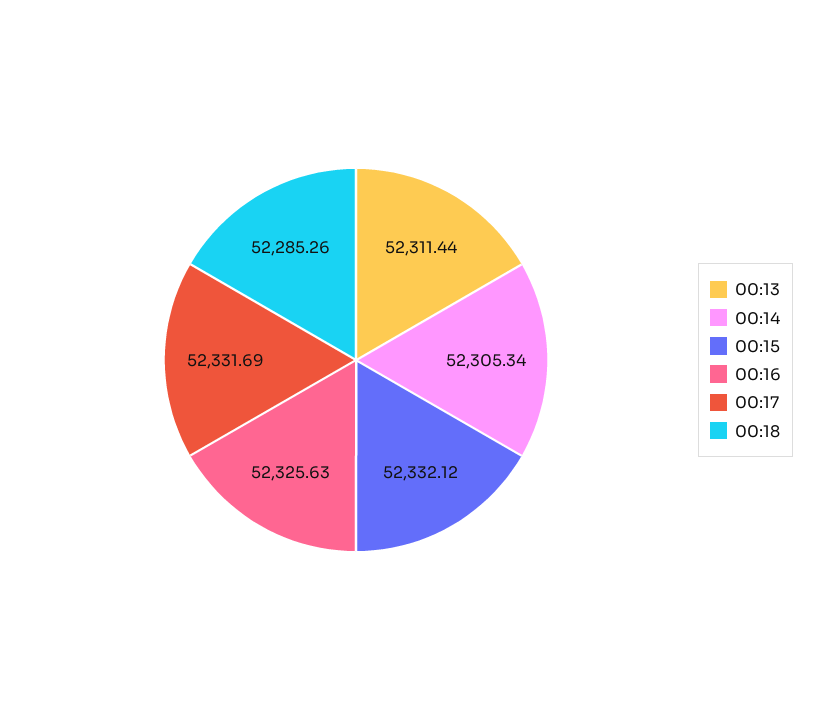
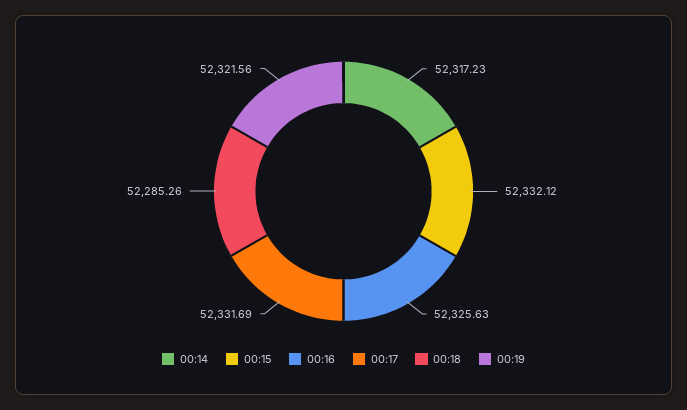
00:13: 52311.44 -> none
00:14: 52305.34 -> 52317.23
00:19: none -> 52321.56

